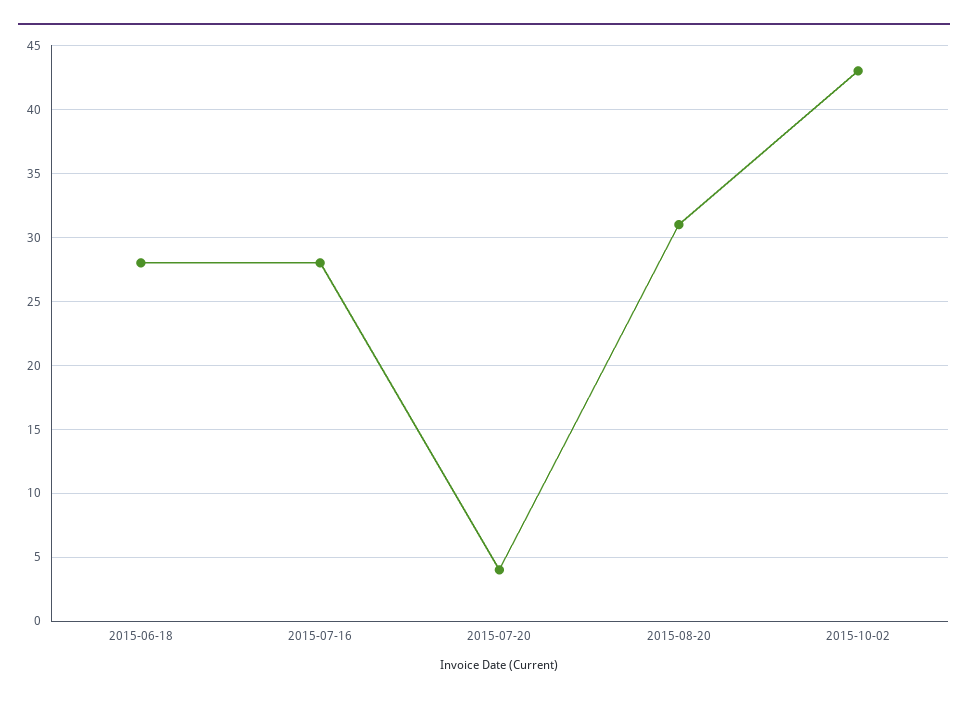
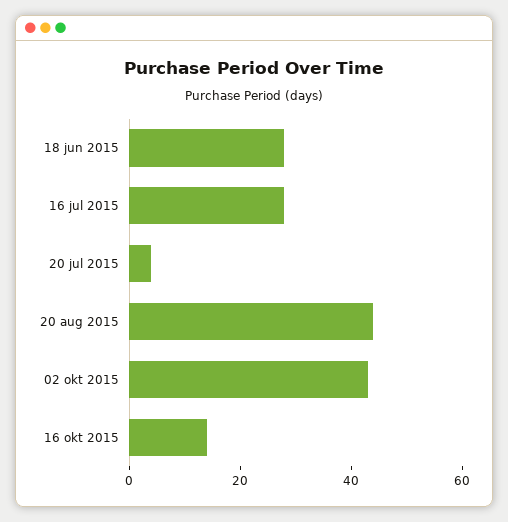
2015-08-20: 31 -> 45
16 okt 2015: none -> 15

